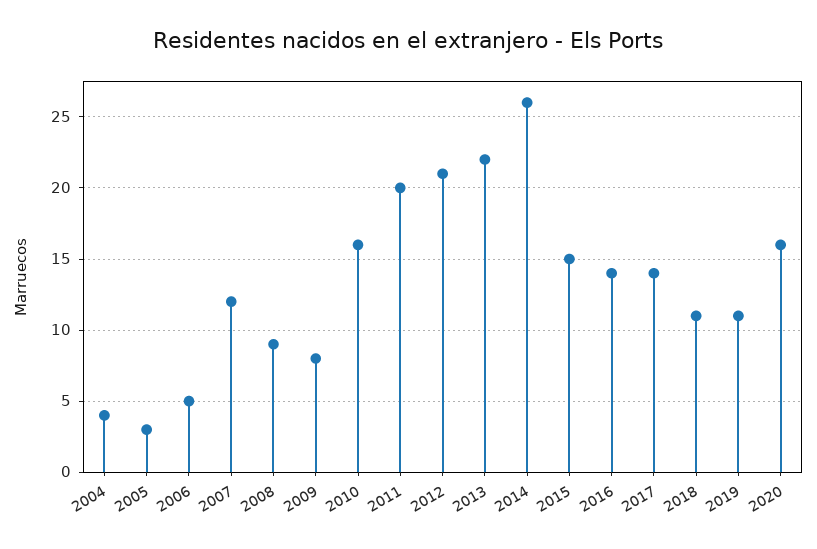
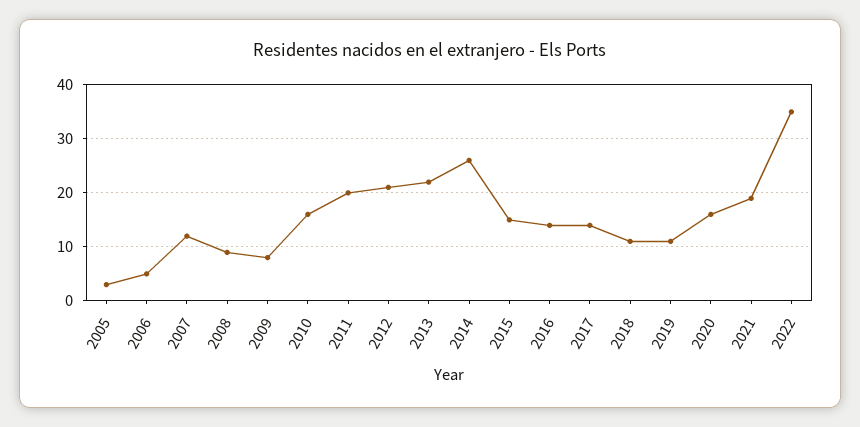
2004: 4 -> none
2021: none -> 20
2022: none -> 35

